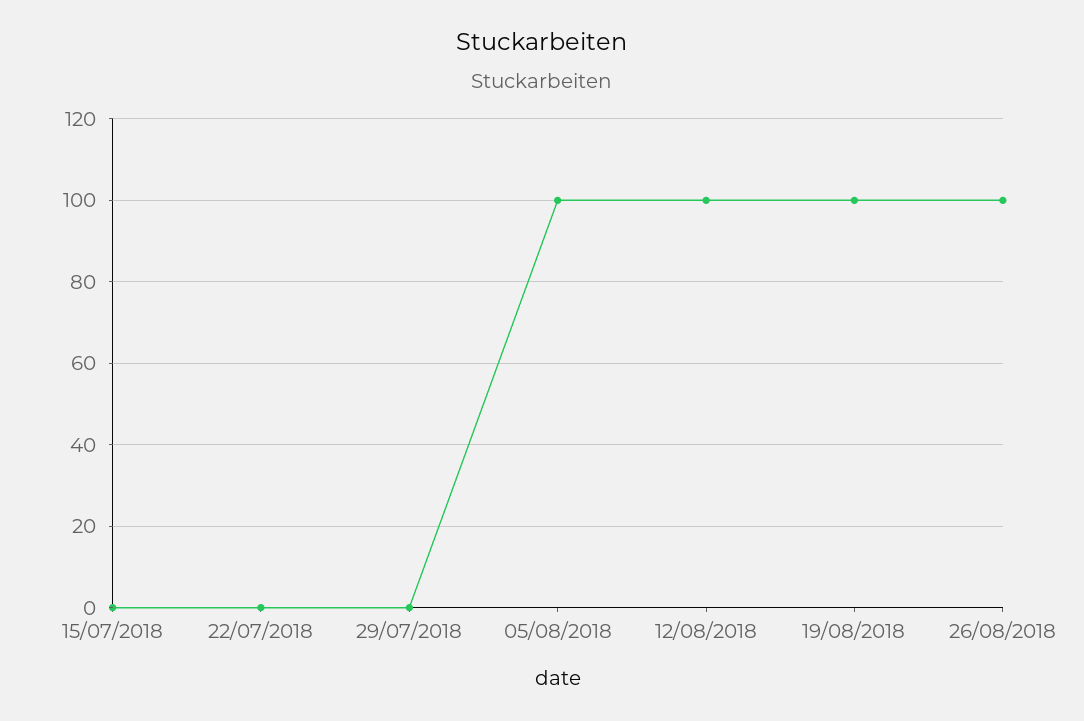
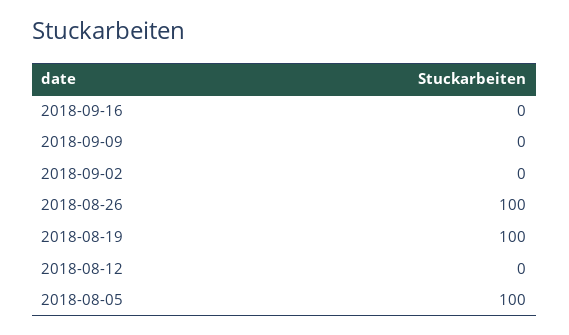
15/07/2018: 0 -> none
22/07/2018: 0 -> none
29/07/2018: 0 -> none
12/08/2018: 100 -> 0
2018-09-16: none -> 0
2018-09-09: none -> 0
2018-09-02: none -> 0

